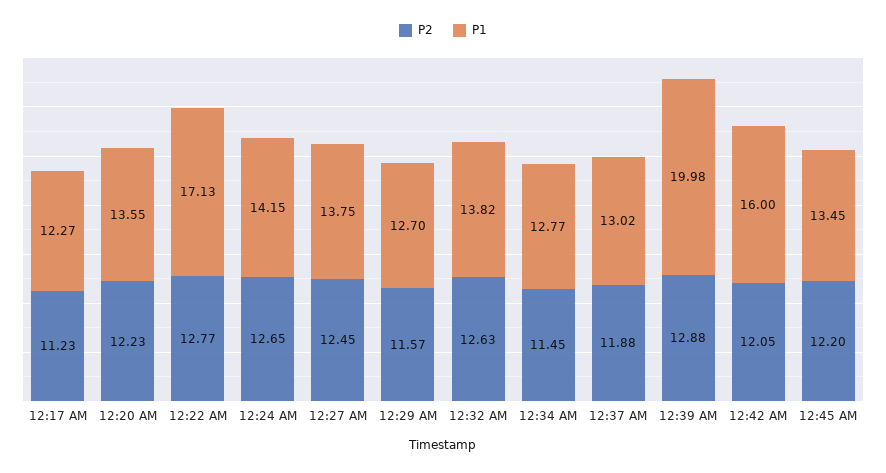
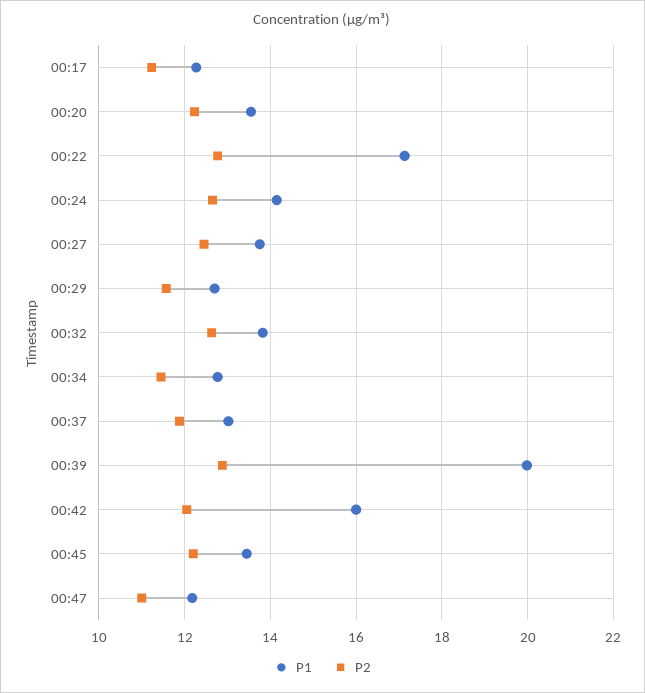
P1, 00:47: none -> 12.2
P2, 00:47: none -> 11

